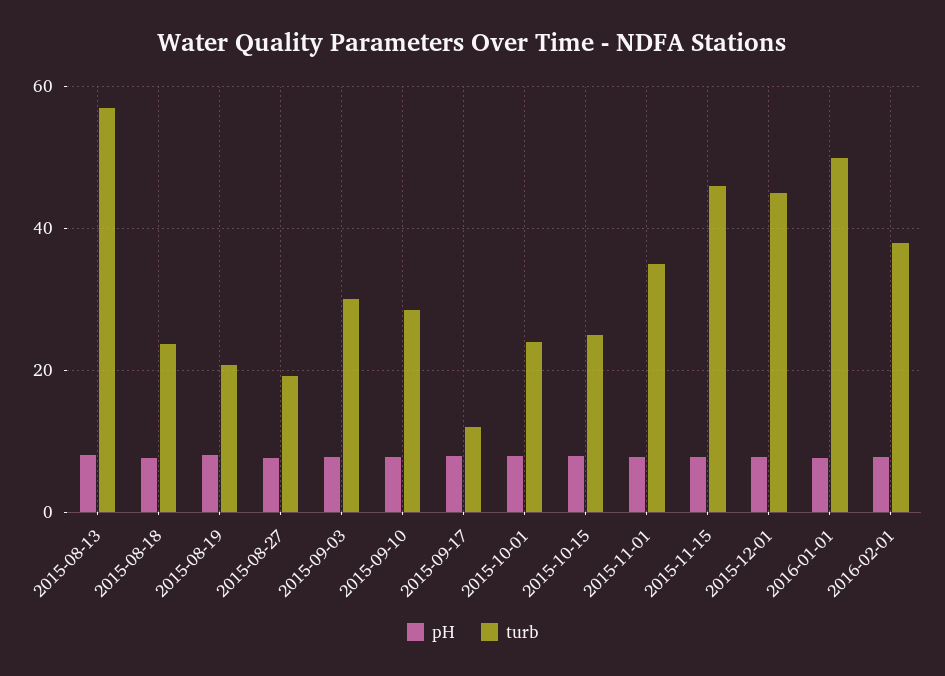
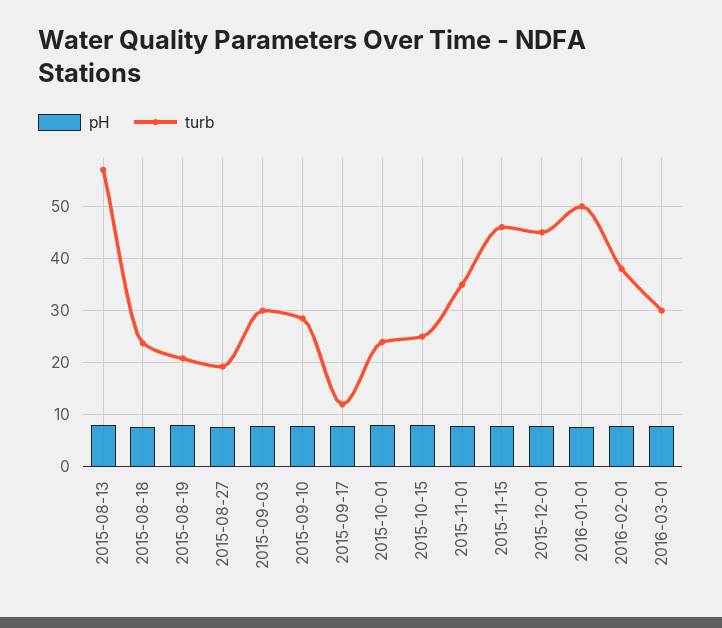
pH, 2016-03-01: none -> 8
turb, 2016-03-01: none -> 30

